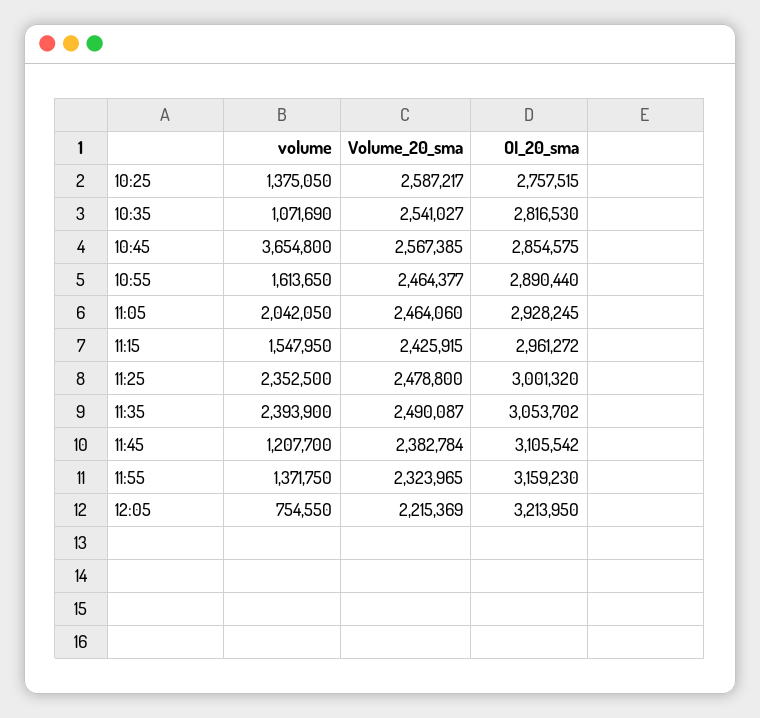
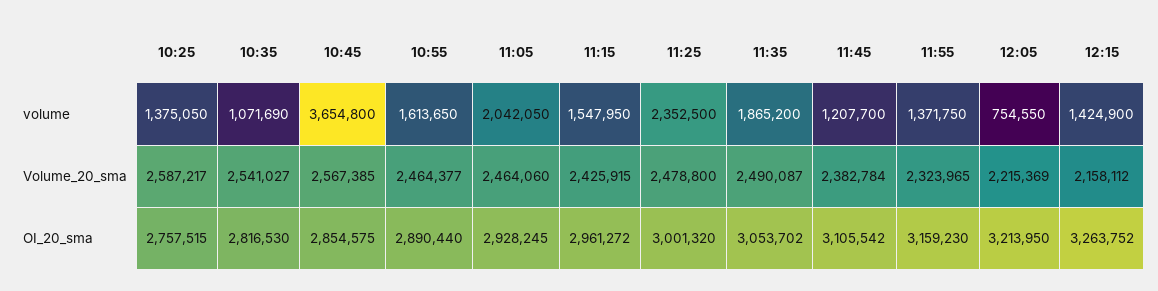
volume, 11:35: 2393900 -> 1865200
volume, 12:15: none -> 1424900
Volume_20_sma, 12:15: none -> 2158112
OI_20_sma, 12:15: none -> 3263752

